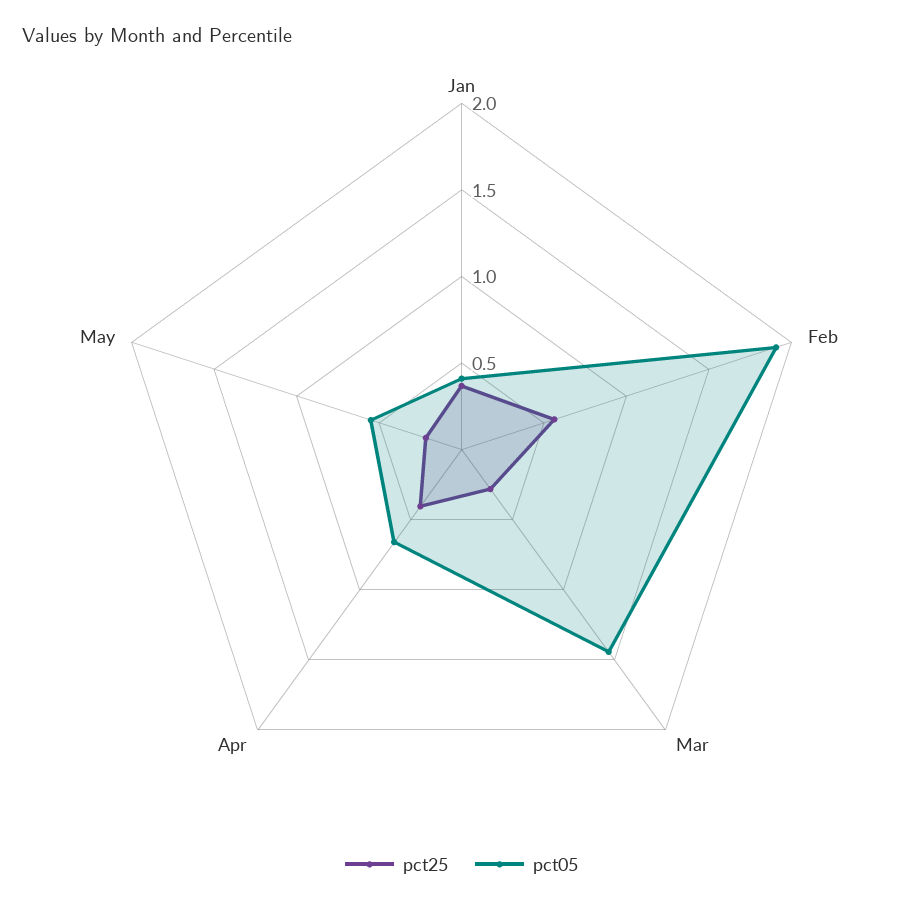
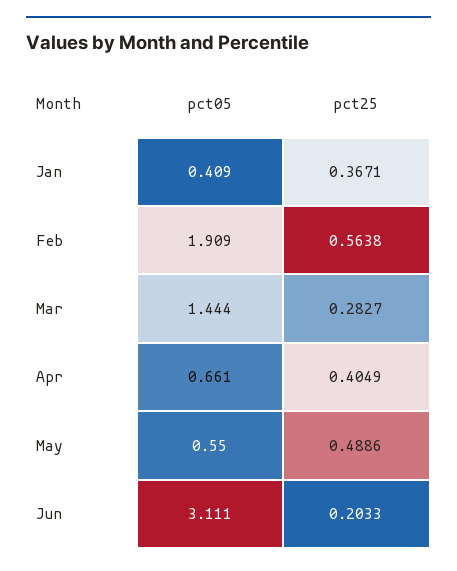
pct25, May: 0.2 -> 0.4886
pct05, Jun: none -> 3.111
pct25, Jun: none -> 0.2033

